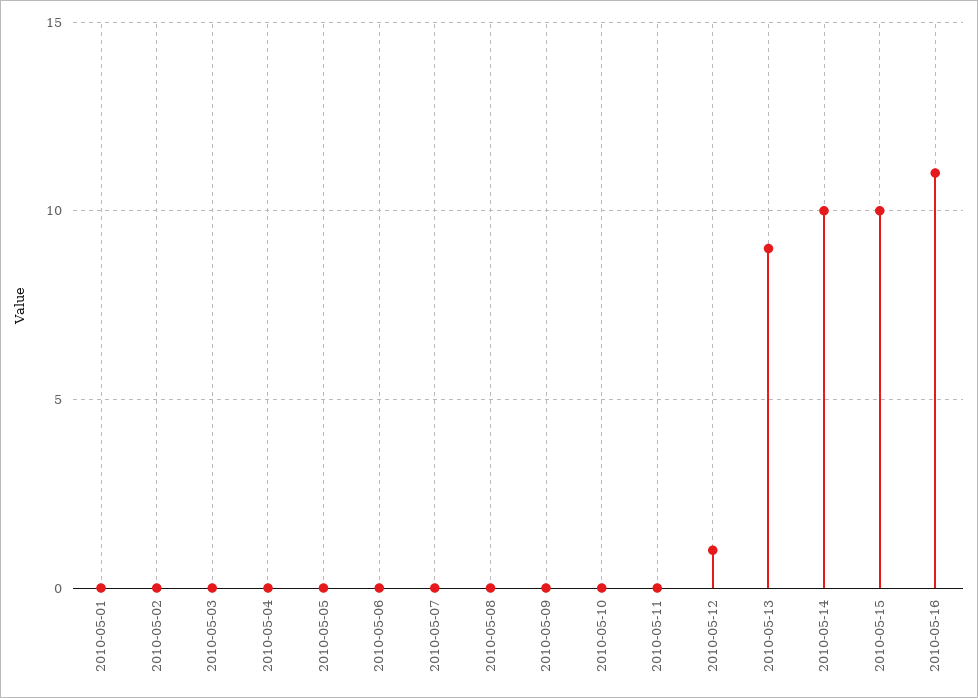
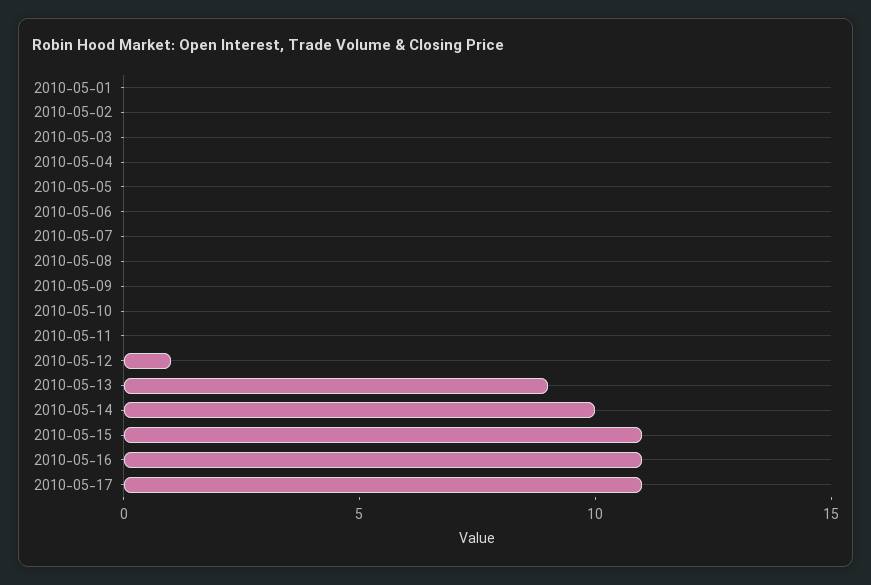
2010-05-15: 10 -> 11
2010-05-17: none -> 11

